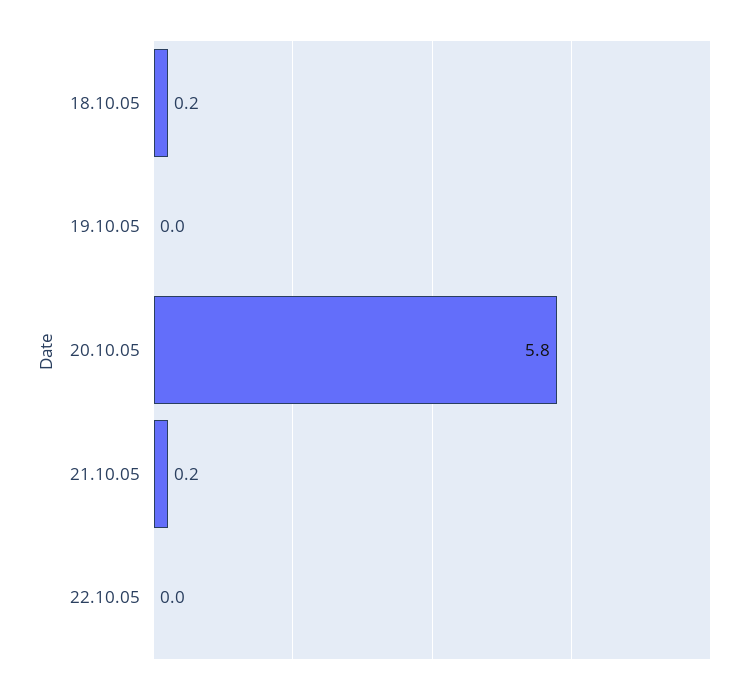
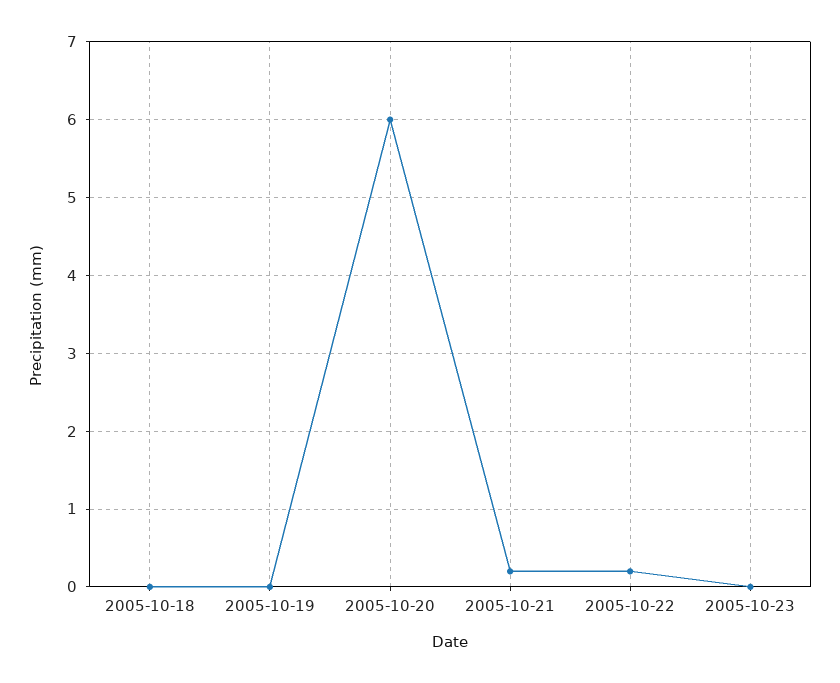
18.10.05: 0.2 -> 0
20.10.05: 5.8 -> 6
22.10.05: 0 -> 0.2
2005-10-23: none -> 0

